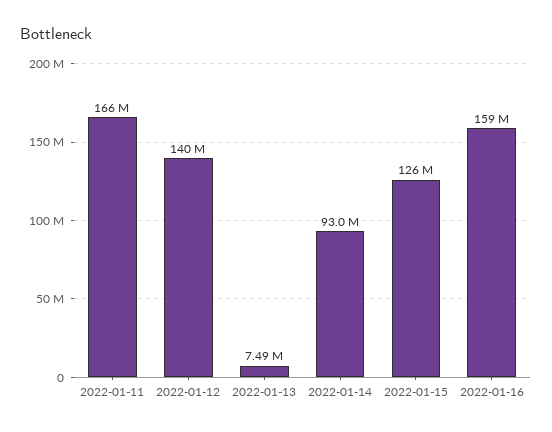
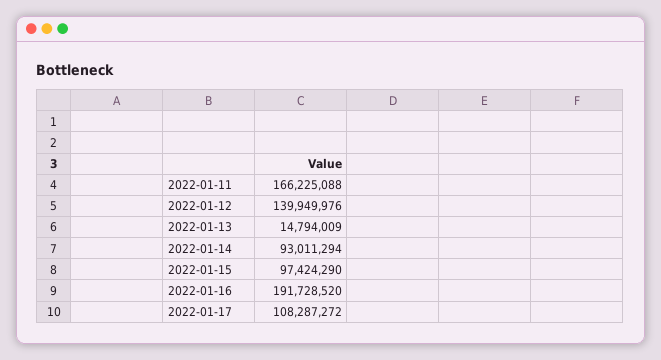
2022-01-13: 7490000 -> 14794009
2022-01-15: 126000000 -> 97424290
2022-01-16: 159000000 -> 191728520
2022-01-17: none -> 108287272

